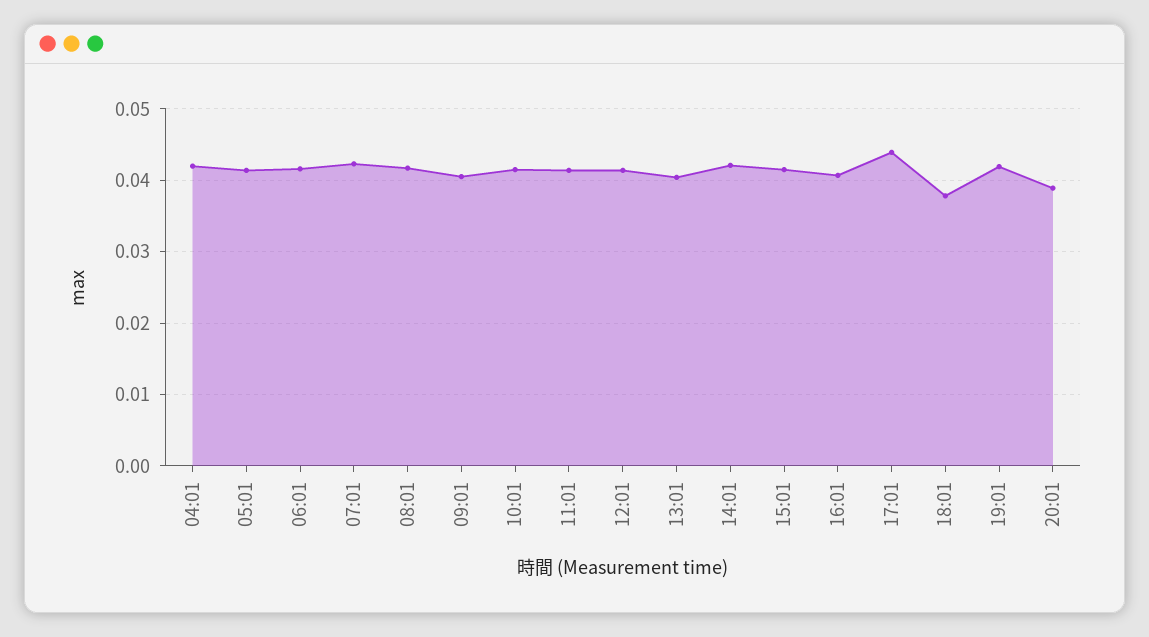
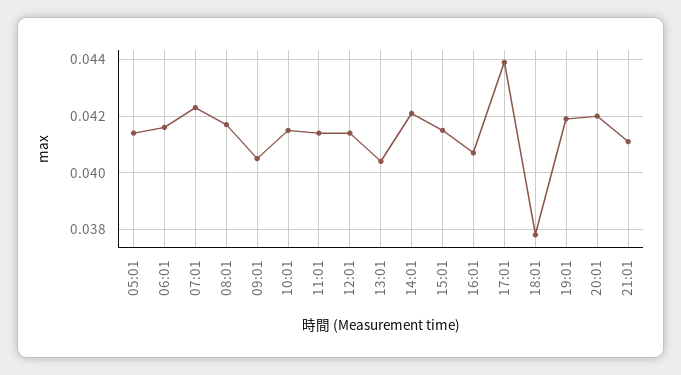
04:01: 0.042 -> none
20:01: 0.039 -> 0.042
21:01: none -> 0.041

